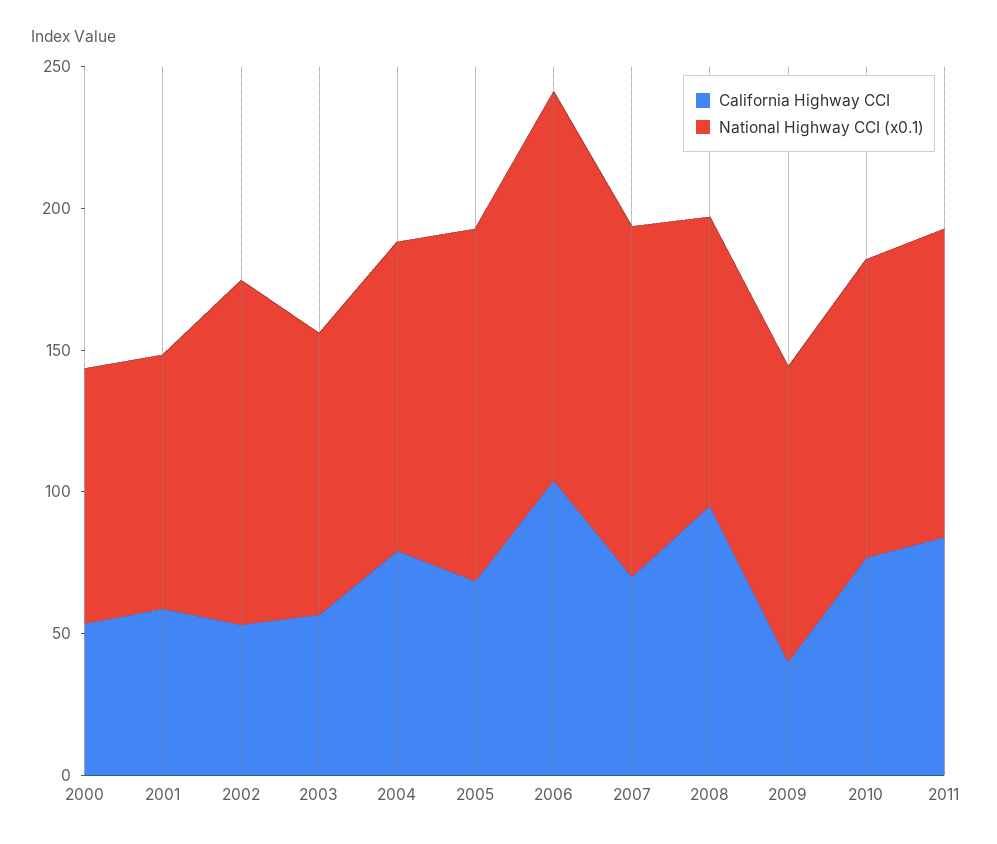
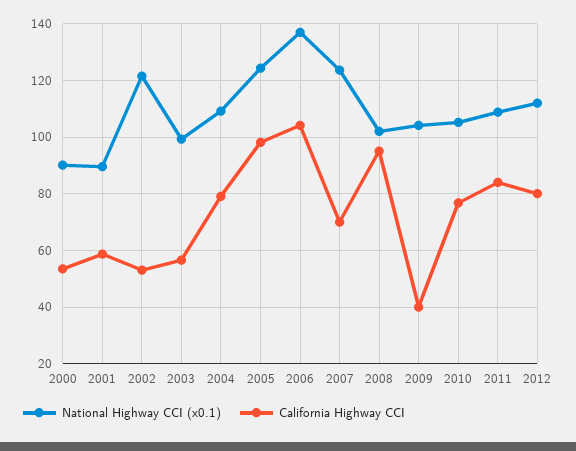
California Highway CCI, 2005: 70 -> 97.5
National Highway CCI (x0.1), 2012: none -> 112.5
California Highway CCI, 2012: none -> 80

